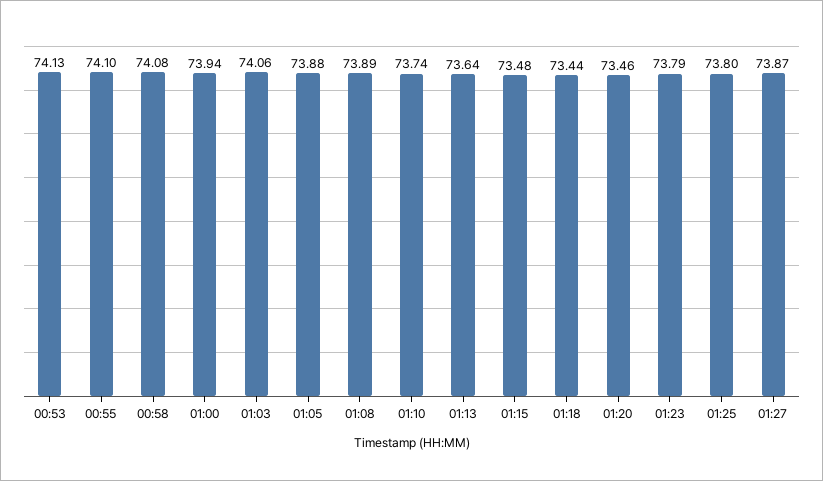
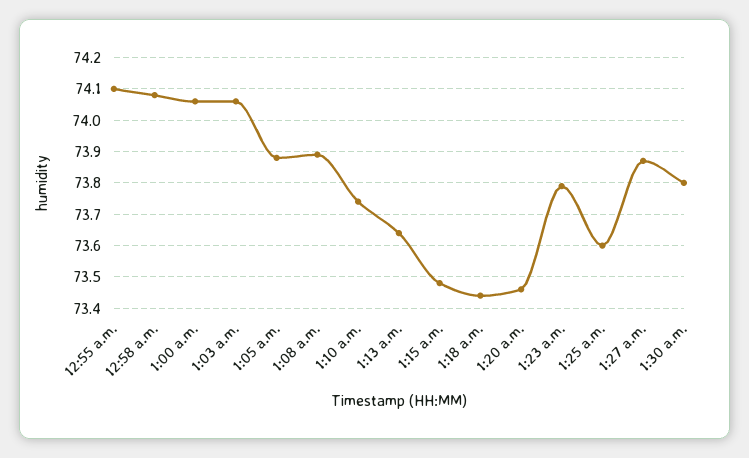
00:53: 74.13 -> none
01:00: 73.94 -> 74.05
01:25: 73.8 -> 73.6
1:30 a.m.: none -> 73.8

